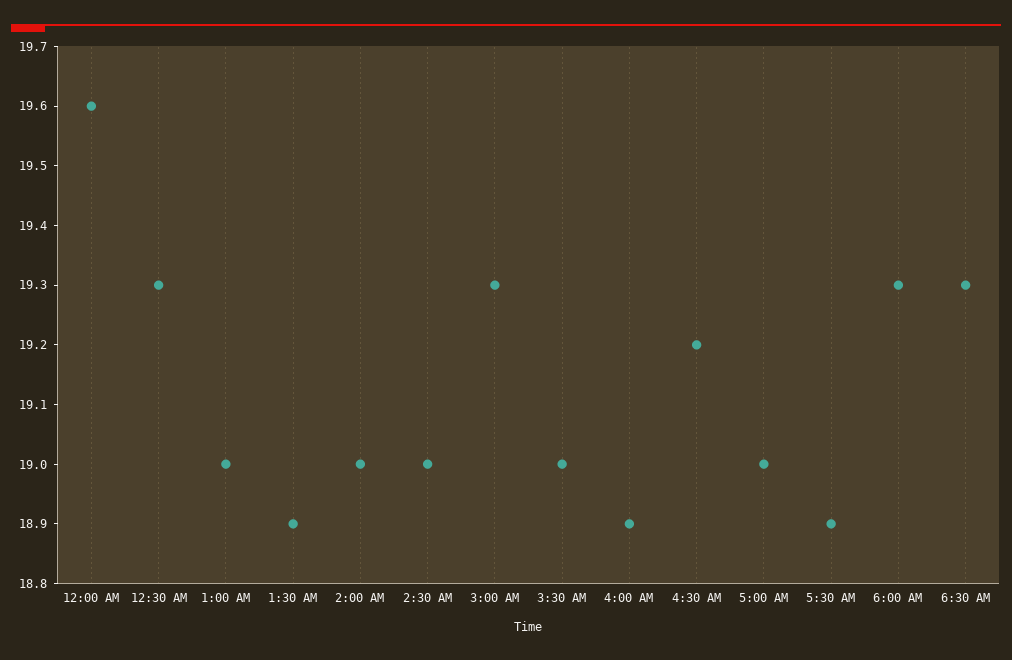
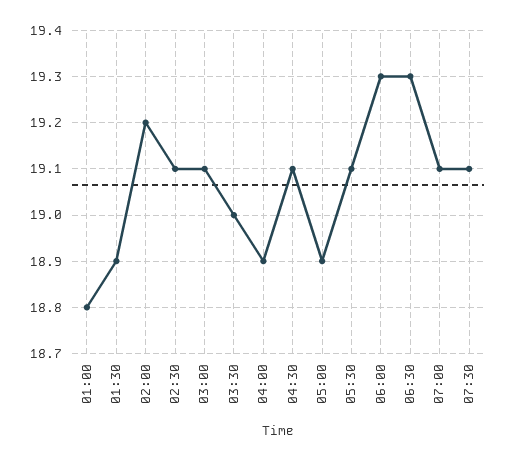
12:00 AM: 19.6 -> none
12:30 AM: 19.3 -> none
1:00 AM: 19 -> 18.8
2:00 AM: 19 -> 19.2
2:30 AM: 19 -> 19.1
3:00 AM: 19.3 -> 19.1
4:30 AM: 19.2 -> 19.1
5:00 AM: 19 -> 18.9
5:30 AM: 18.9 -> 19.1
07:00: none -> 19.1
07:30: none -> 19.1

